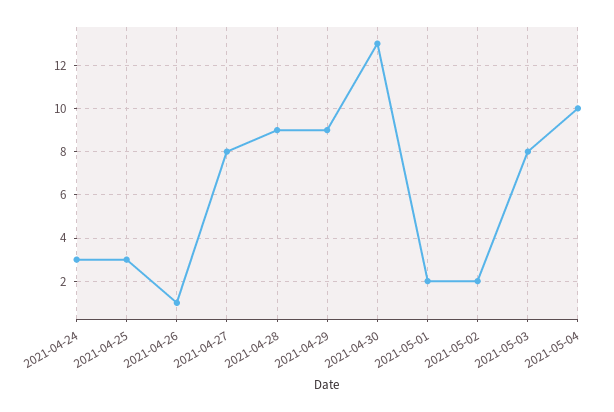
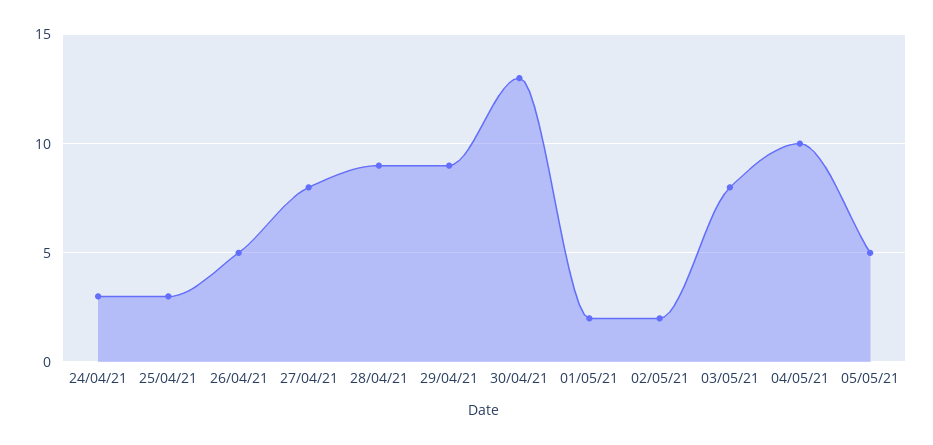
2021-04-26: 1 -> 5
05/05/21: none -> 5

